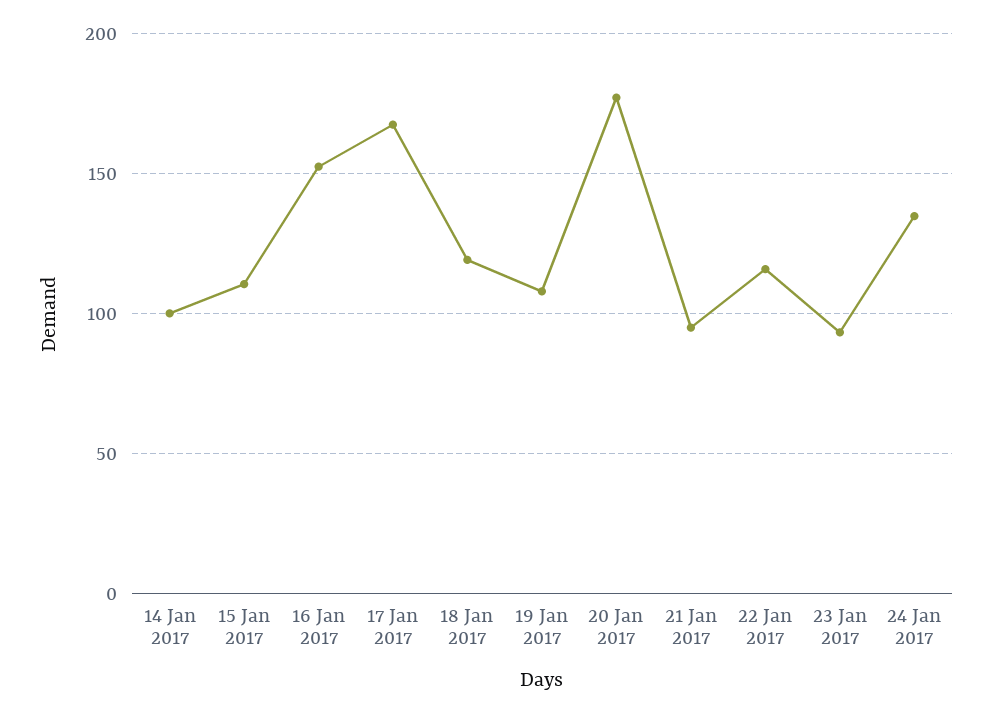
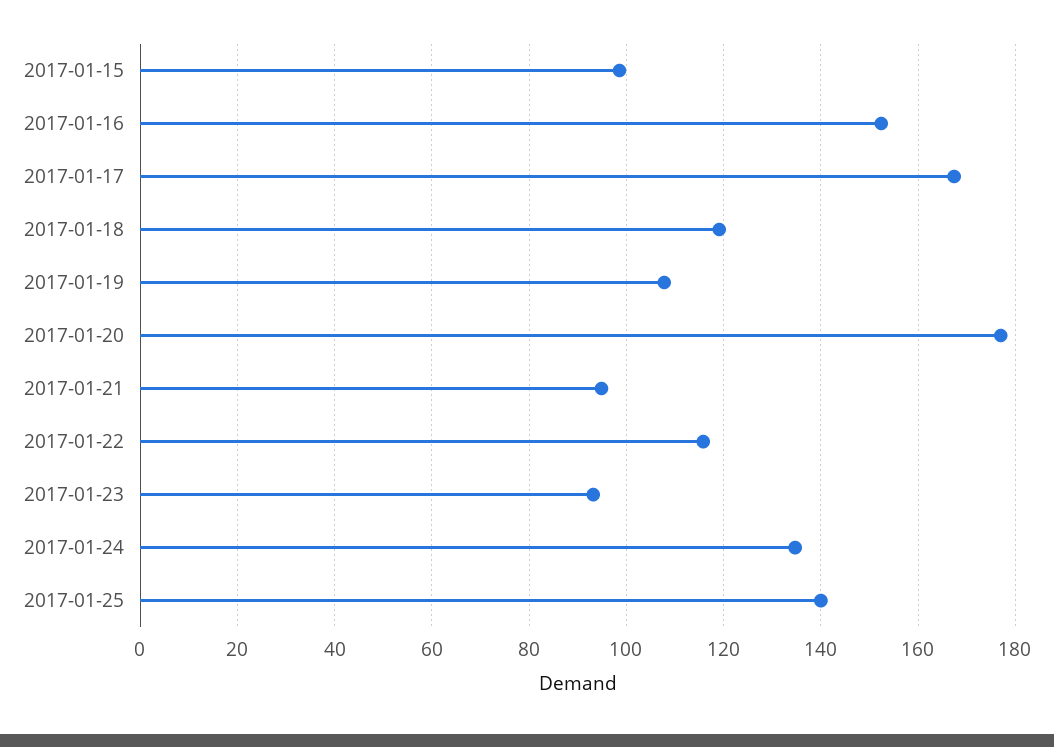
14 Jan 2017: 100 -> none
15 Jan 2017: 110 -> 98
2017-01-25: none -> 140

